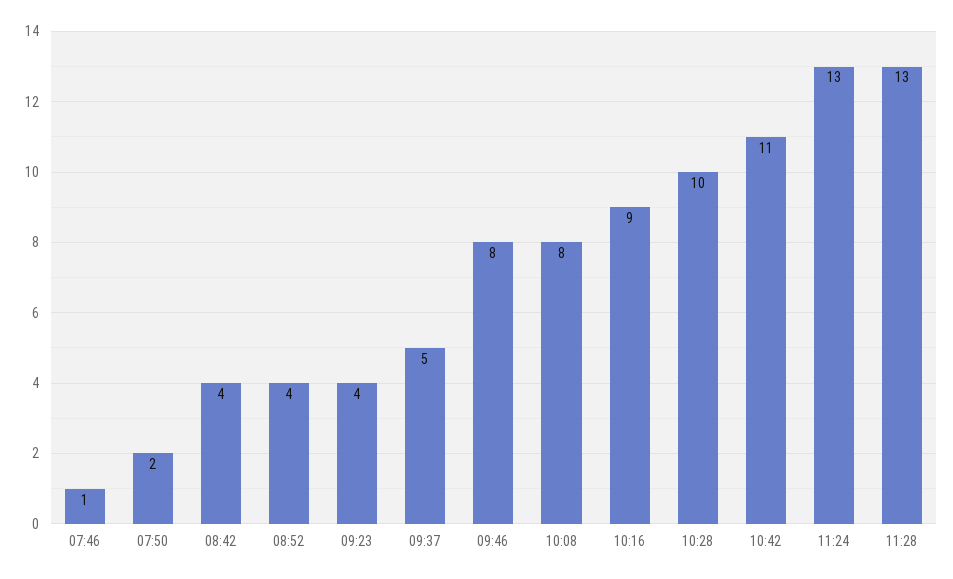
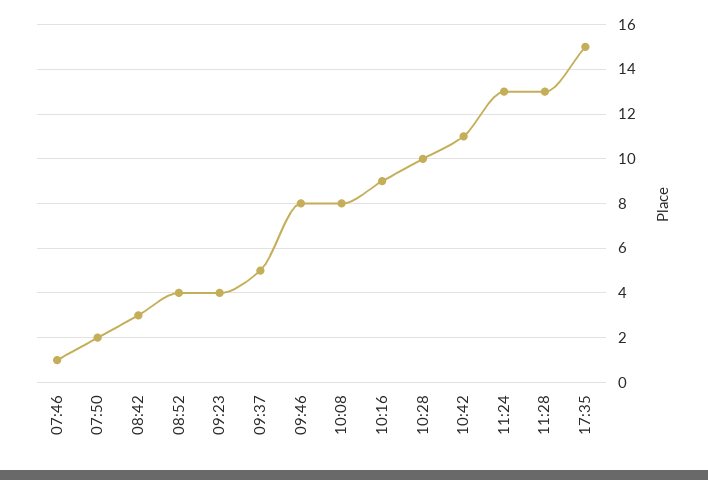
08:42: 4 -> 3
17:35: none -> 15

